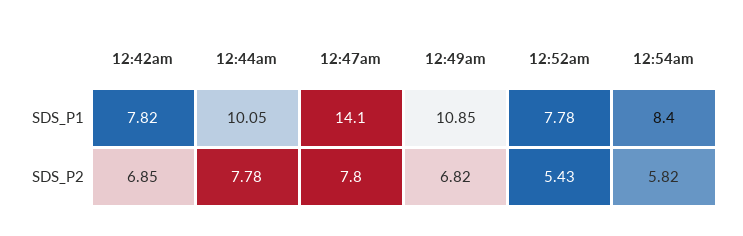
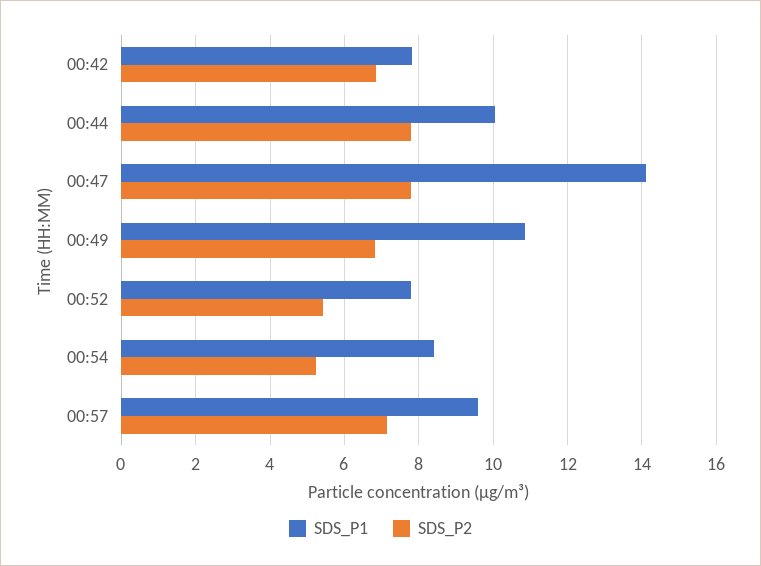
SDS_P2, 12:54am: 5.82 -> 5.2
SDS_P1, 00:57: none -> 9.6
SDS_P2, 00:57: none -> 7.2

